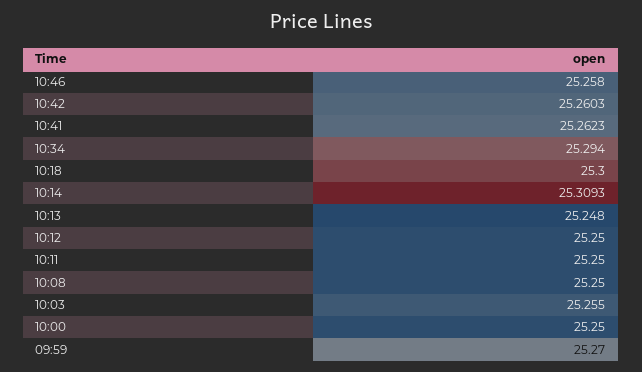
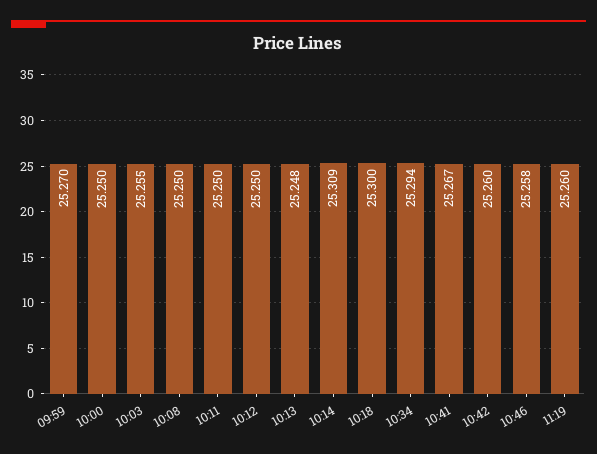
10:41: 25.2623 -> 25.267
11:19: none -> 25.26

